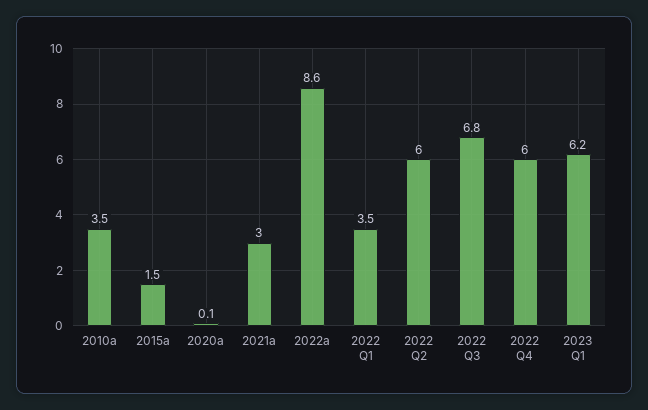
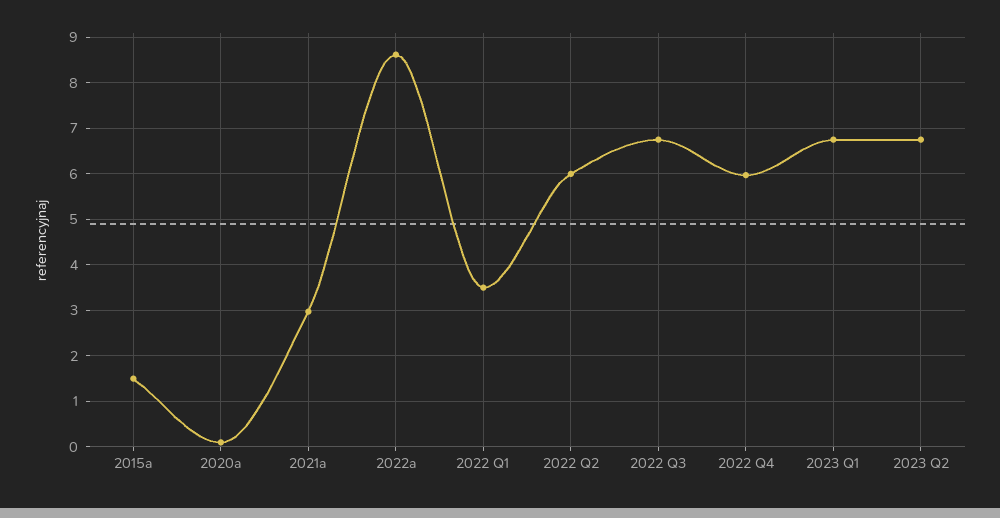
2010a: 3.5 -> none
2023 Q1: 6.2 -> 6.8
2023 Q2: none -> 6.8

